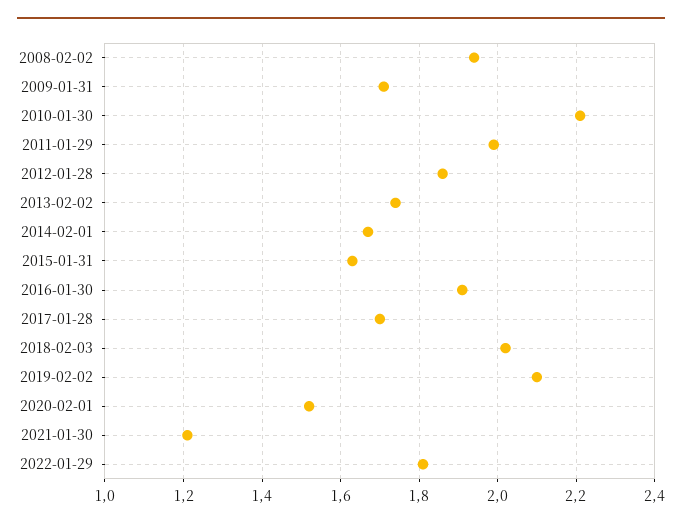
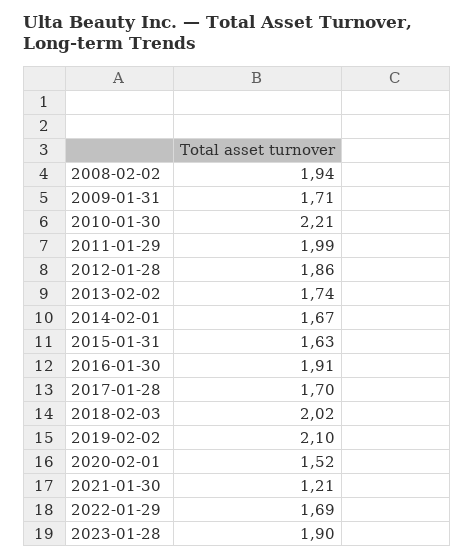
2022-01-29: 1.8 -> 1.69
2023-01-28: none -> 1.9

